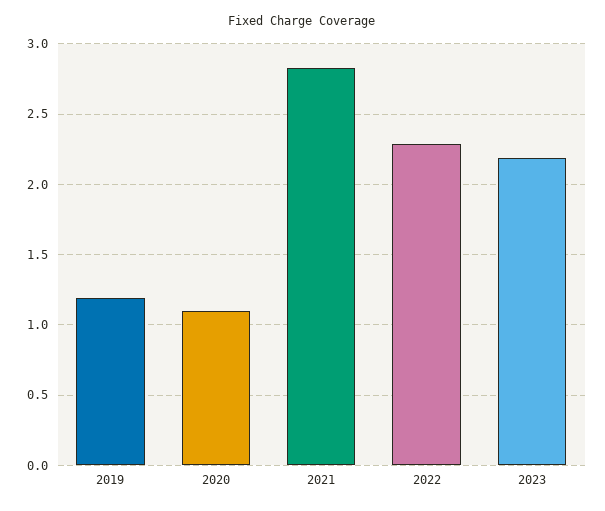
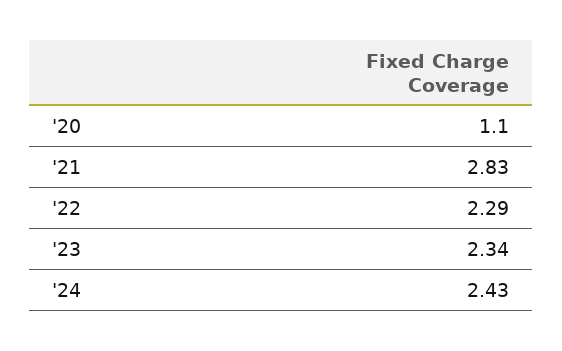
2019: 1.2 -> none
2023: 2.2 -> 2.34
'24: none -> 2.43

